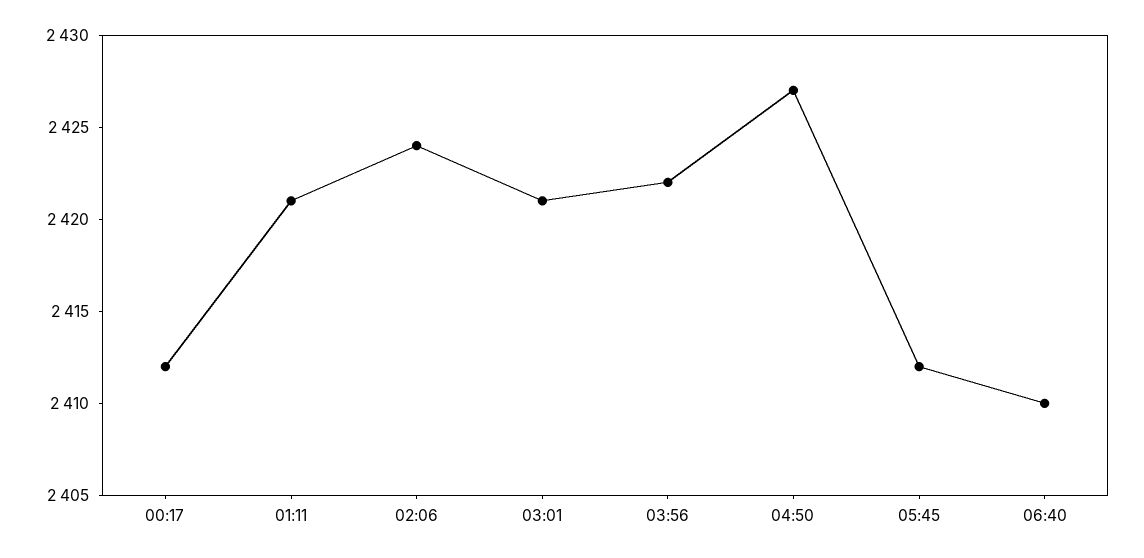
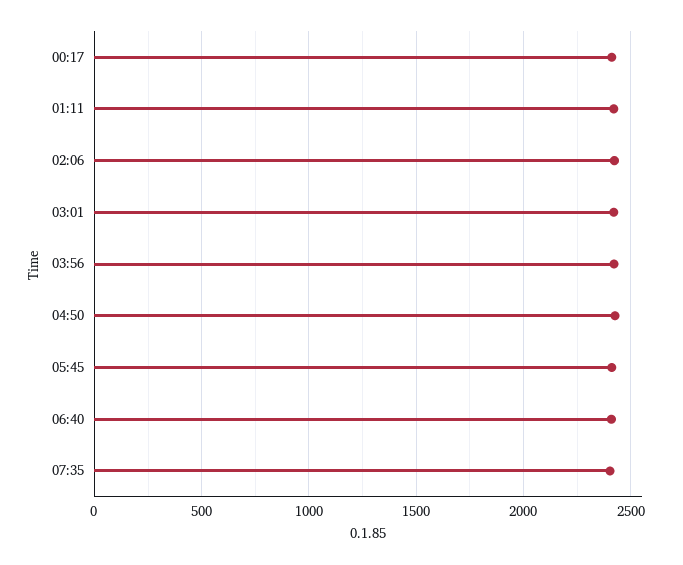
07:35: none -> 2400

